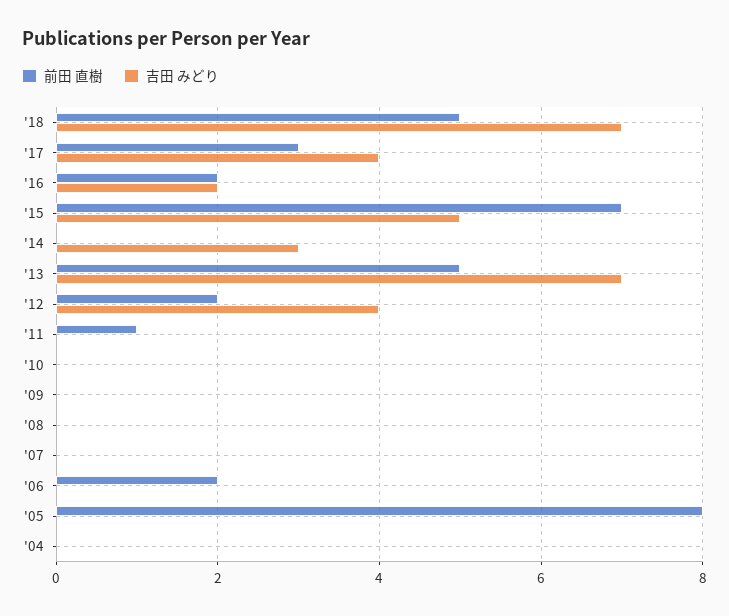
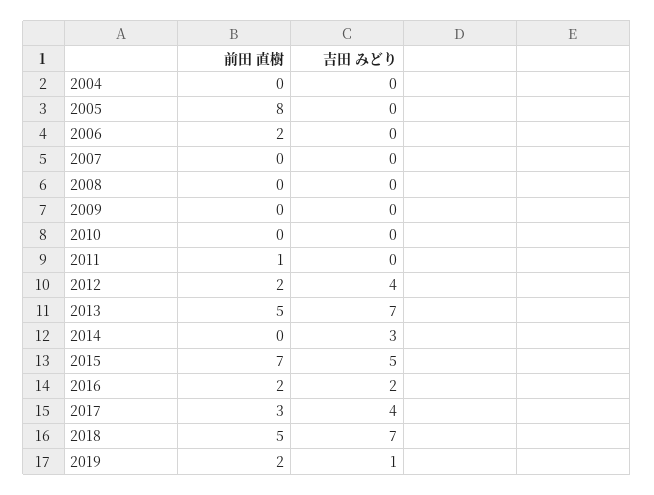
前田 直樹, 2019: none -> 2
吉田 みどり, 2019: none -> 1

